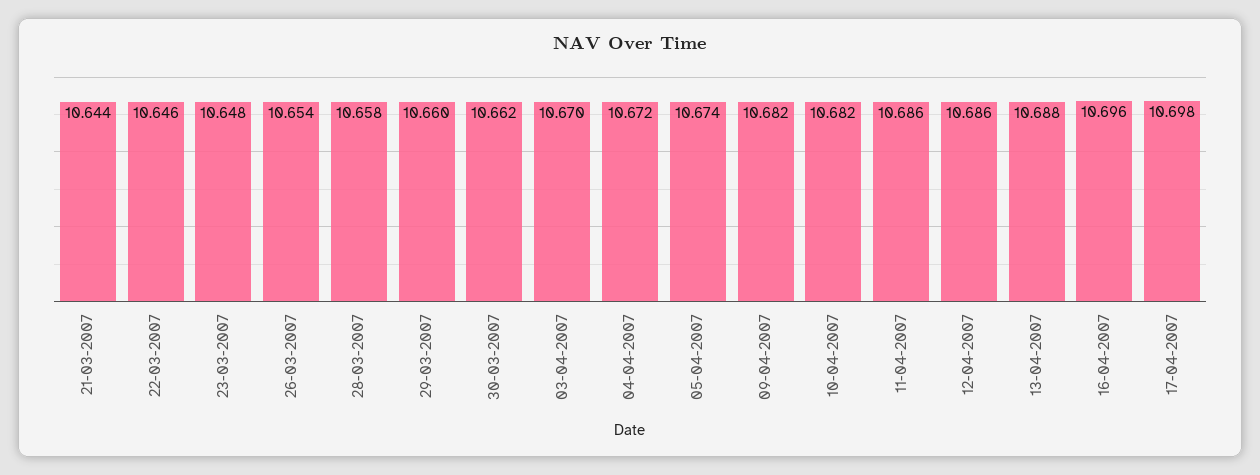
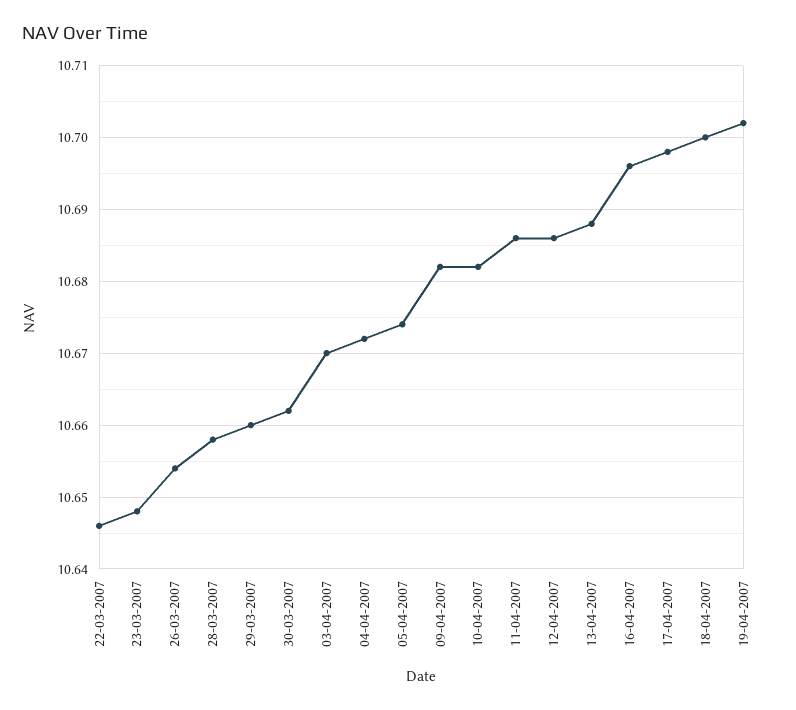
21-03-2007: 10.644 -> none
18-04-2007: none -> 10.7
19-04-2007: none -> 10.702

